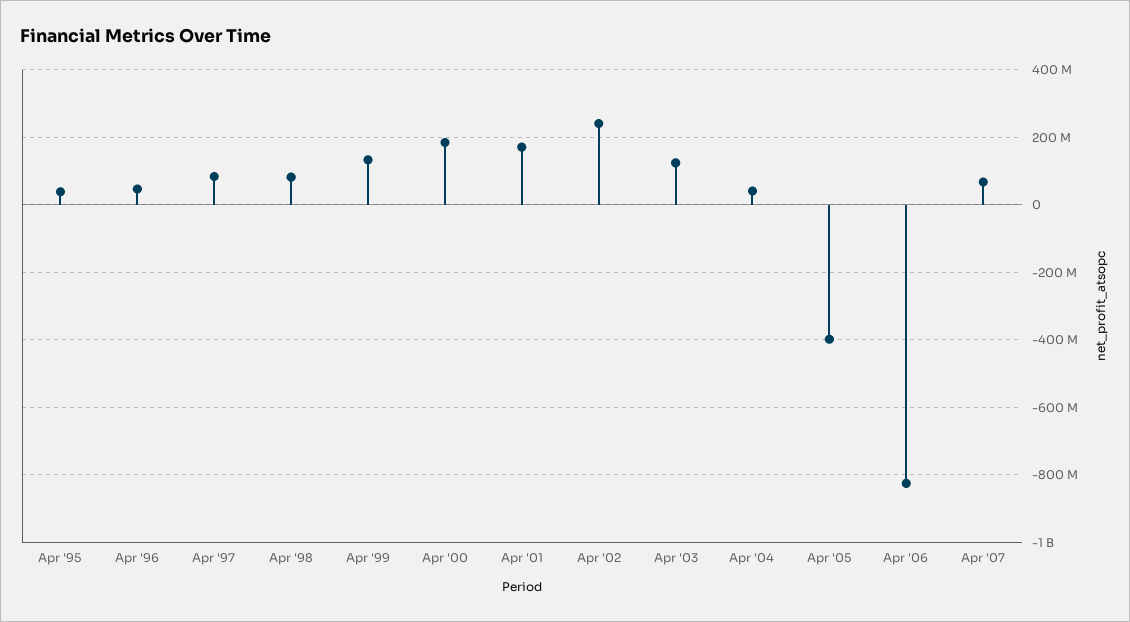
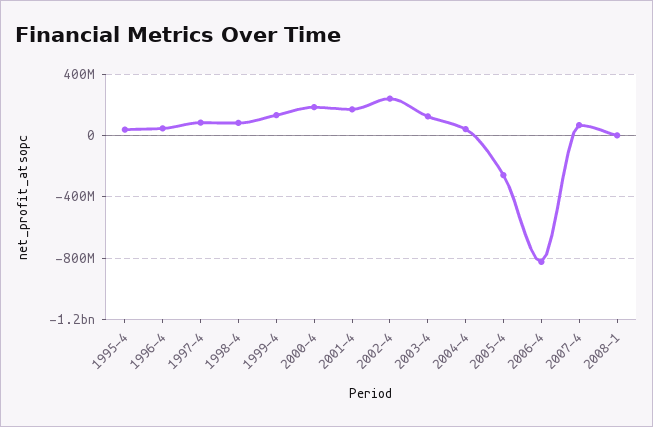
Apr '05: -400000000 -> -250000000
2008-1: none -> 0

